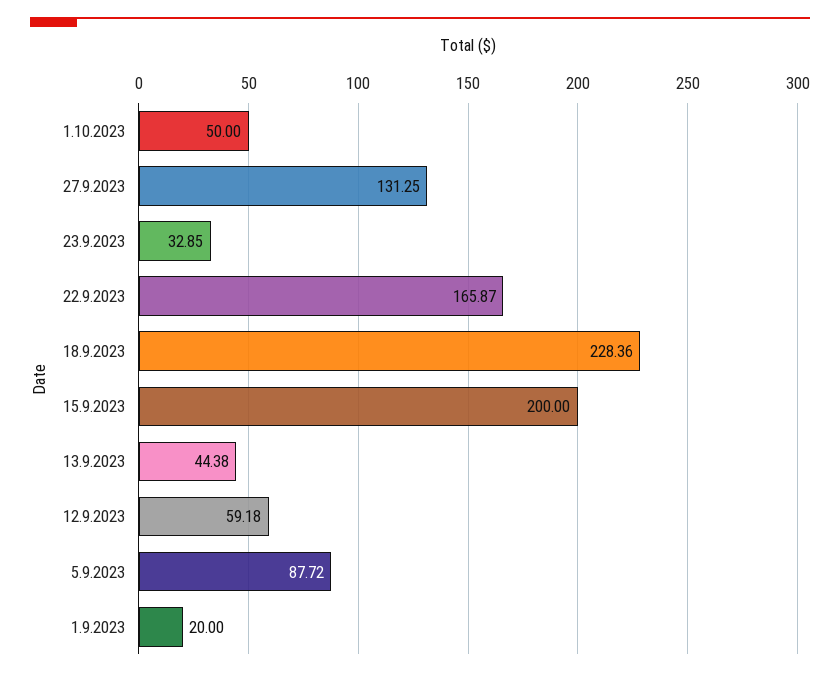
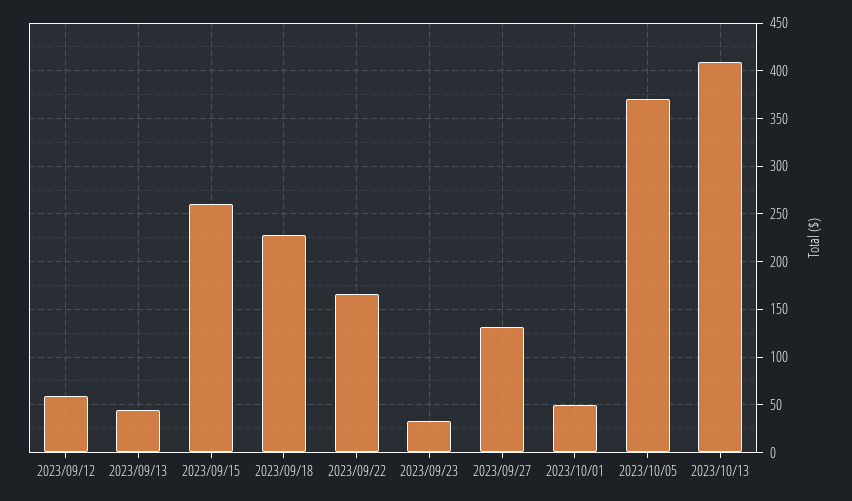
15.9.2023: 200 -> 260
5.9.2023: 87.72 -> none
1.9.2023: 20 -> none
2023/10/05: none -> 370
2023/10/13: none -> 410

